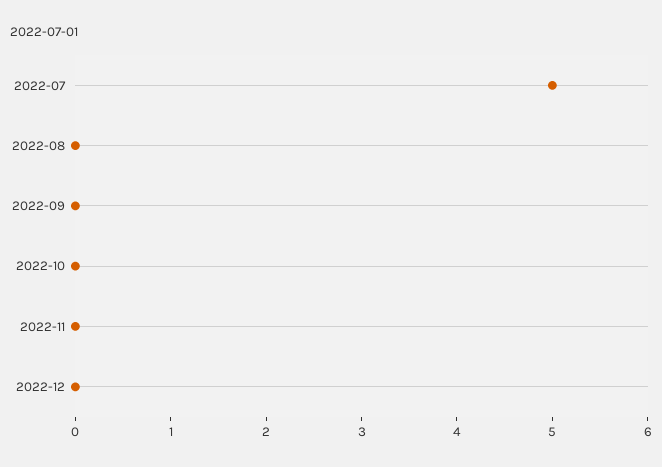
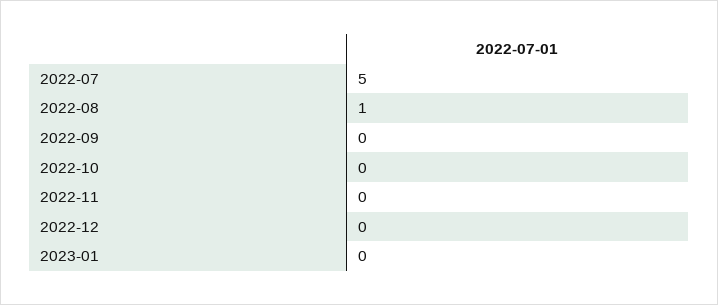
2022-08: 0 -> 1
2023-01: none -> 0

